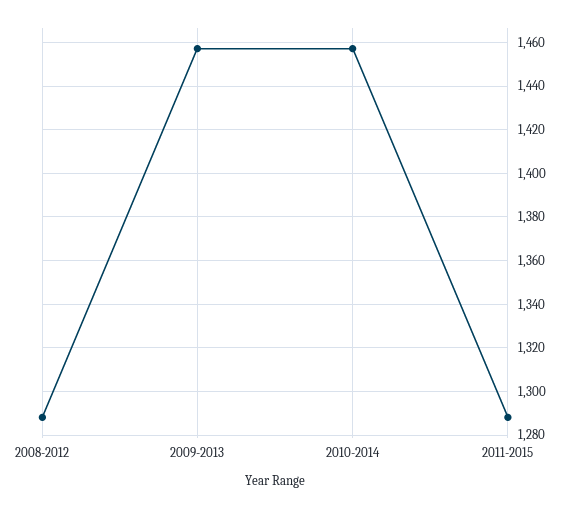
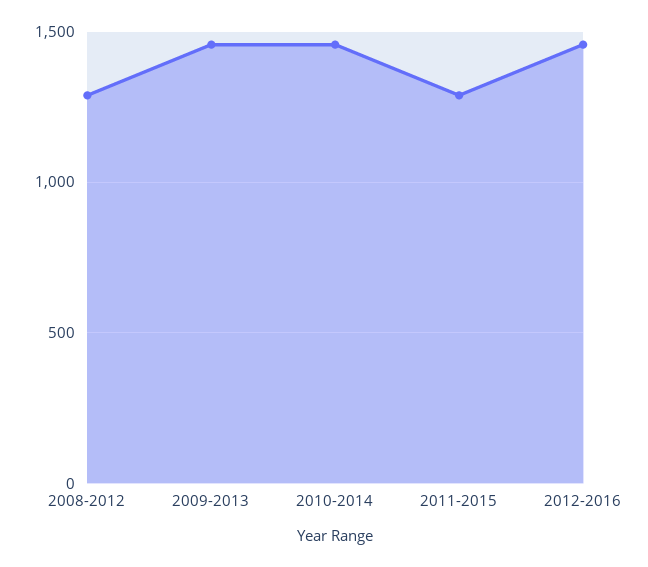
2012-2016: none -> 1450

